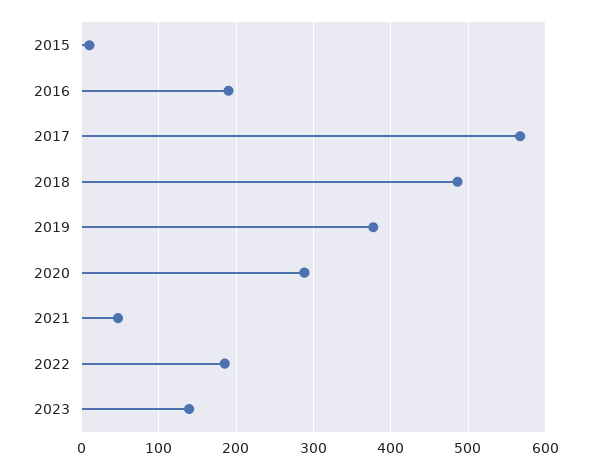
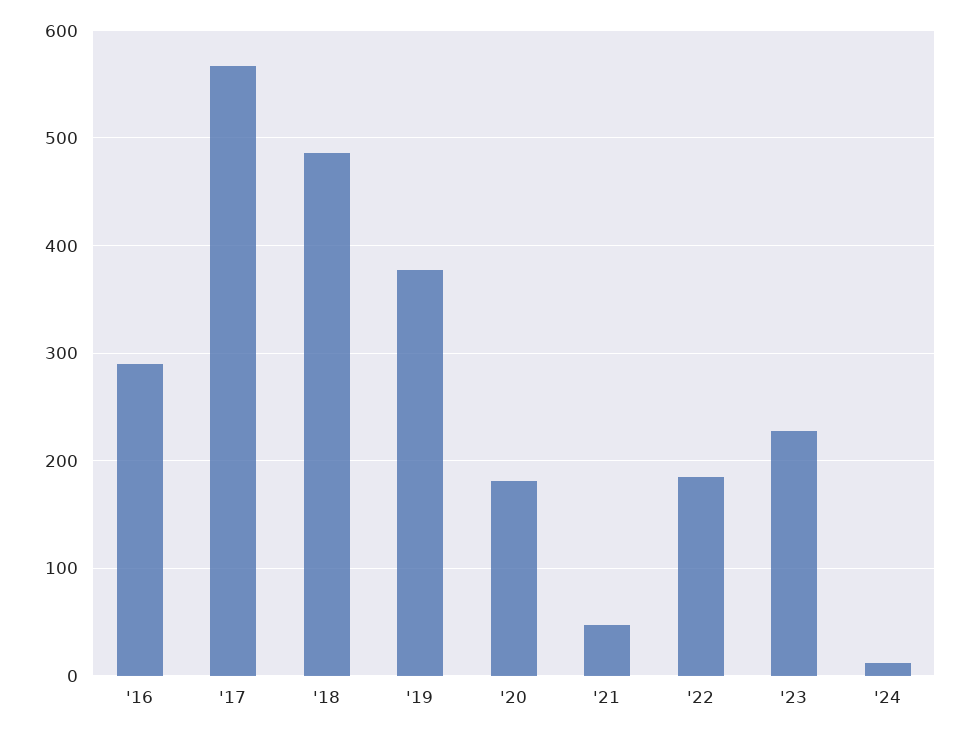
2015: 10 -> none
2016: 190 -> 290
2020: 290 -> 180
2023: 140 -> 230
'24: none -> 10

